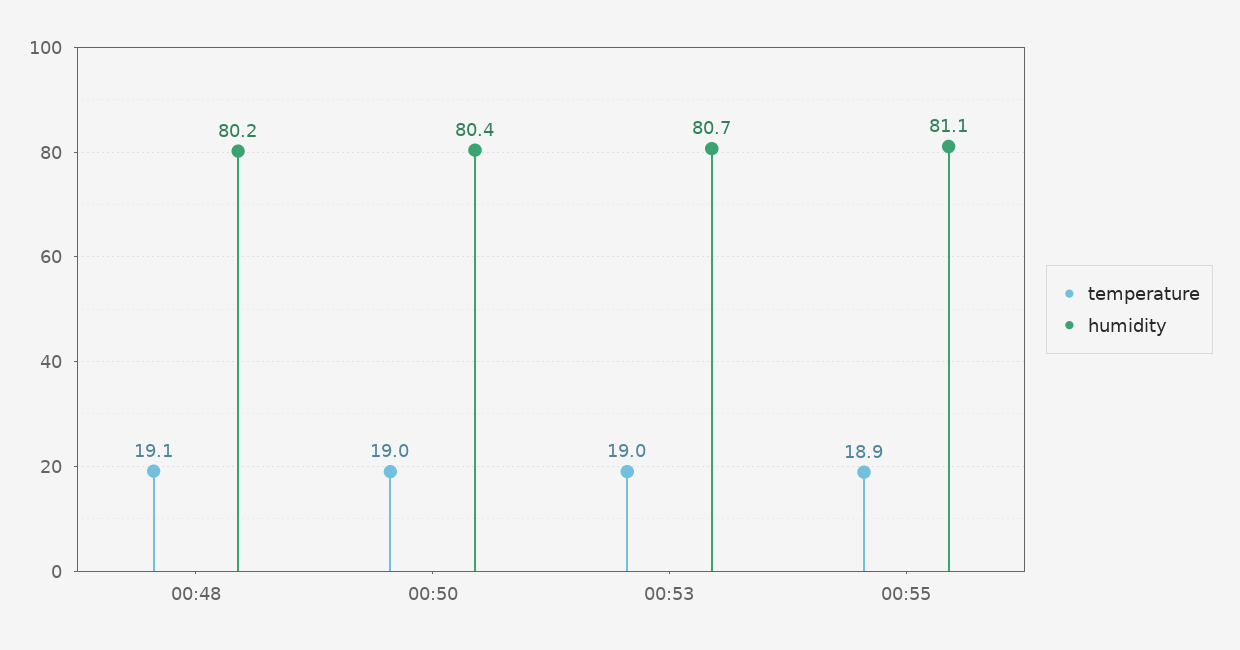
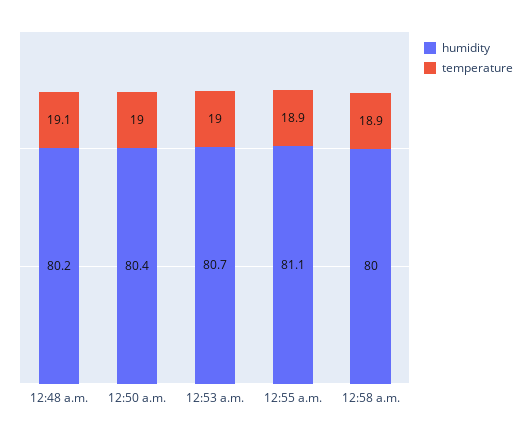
humidity, 12:58 a.m.: none -> 80
temperature, 12:58 a.m.: none -> 18.9

